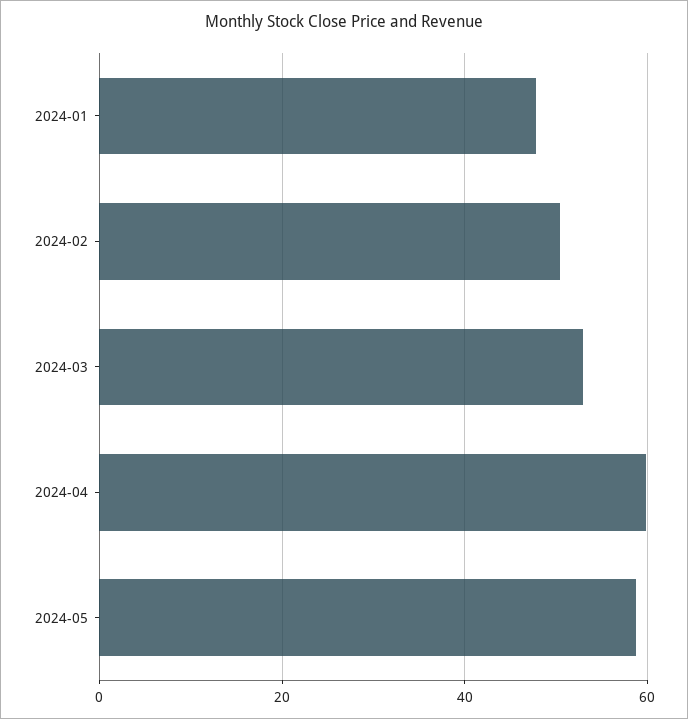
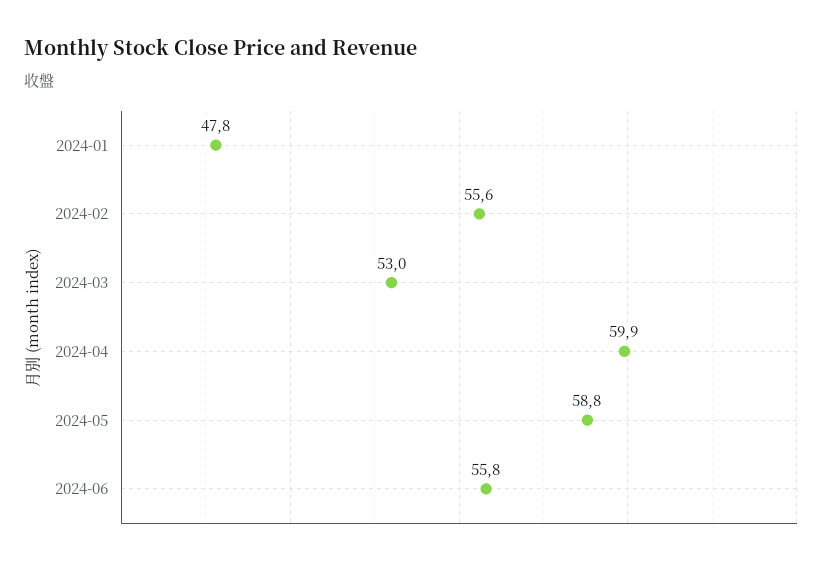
2024-02: 50 -> 55.6
2024-06: none -> 55.8

